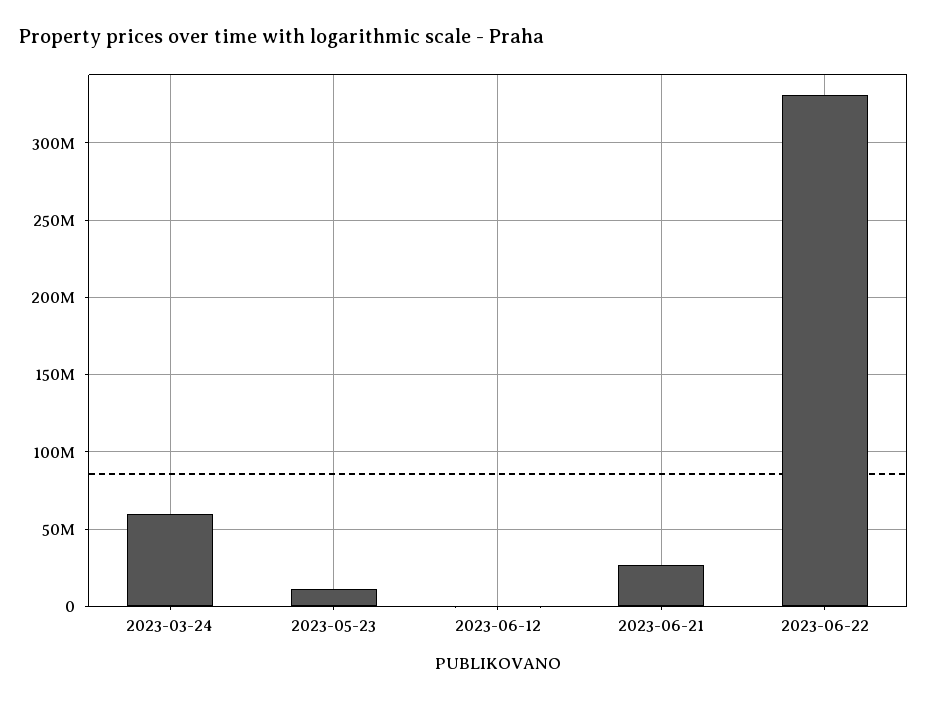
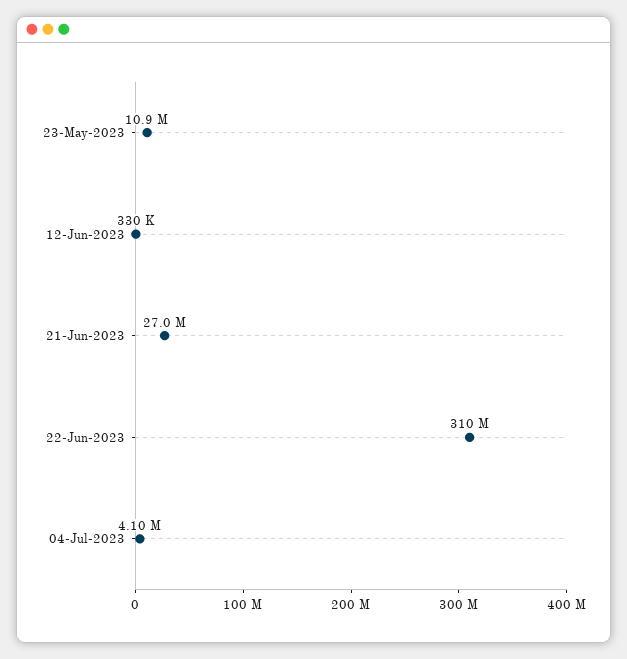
2023-03-24: 60000000 -> none
2023-06-22: 330000000 -> 310000000
04-Jul-2023: none -> 4100000

